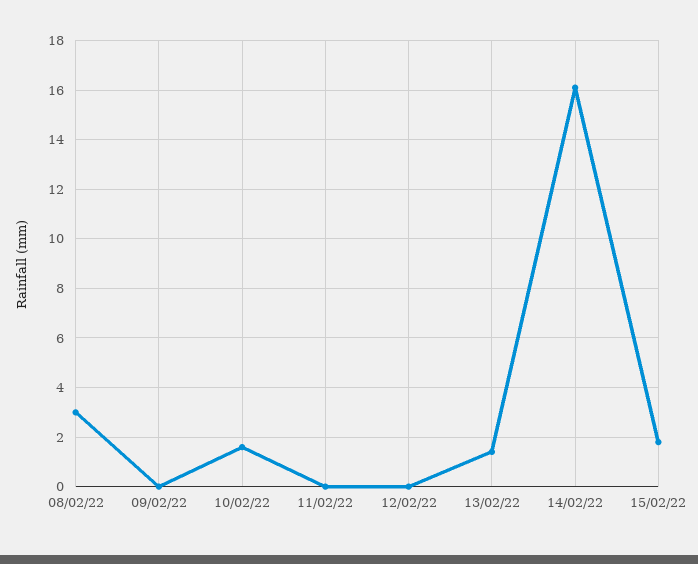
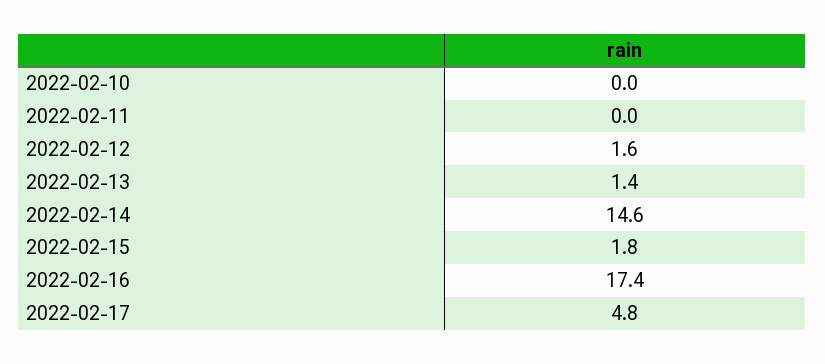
08/02/22: 3 -> none
09/02/22: 0 -> none
10/02/22: 1.5 -> 0
12/02/22: 0 -> 1.6
14/02/22: 16 -> 14.6
2022-02-16: none -> 17.4
2022-02-17: none -> 4.8

